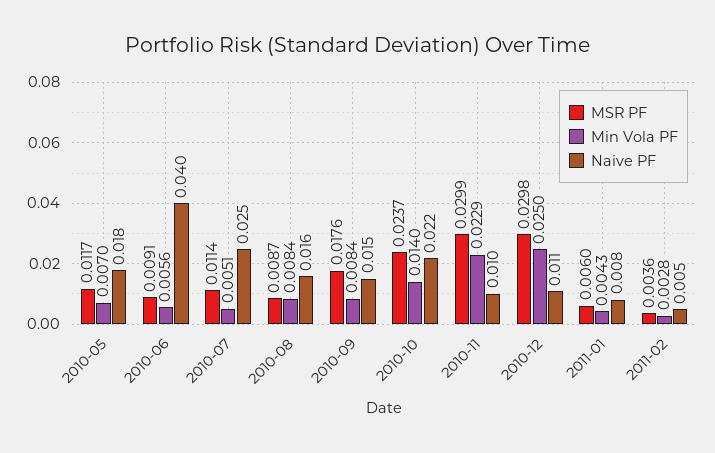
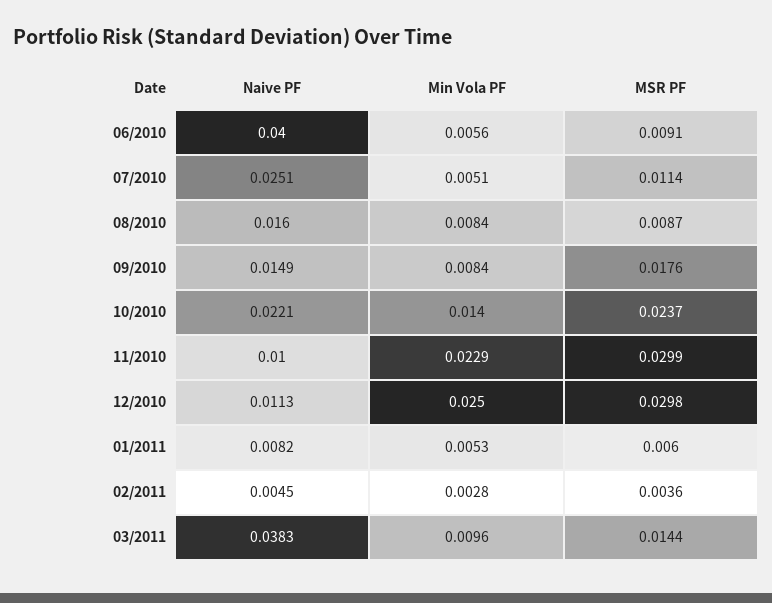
MSR PF, 2010-05: 0.0117 -> none
Min Vola PF, 2010-05: 0.007 -> none
Naive PF, 2010-05: 0.018 -> none
Min Vola PF, 2011-01: 0.0043 -> 0.0053
Naive PF, 03/2011: none -> 0.0383
Min Vola PF, 03/2011: none -> 0.0096
MSR PF, 03/2011: none -> 0.0144

